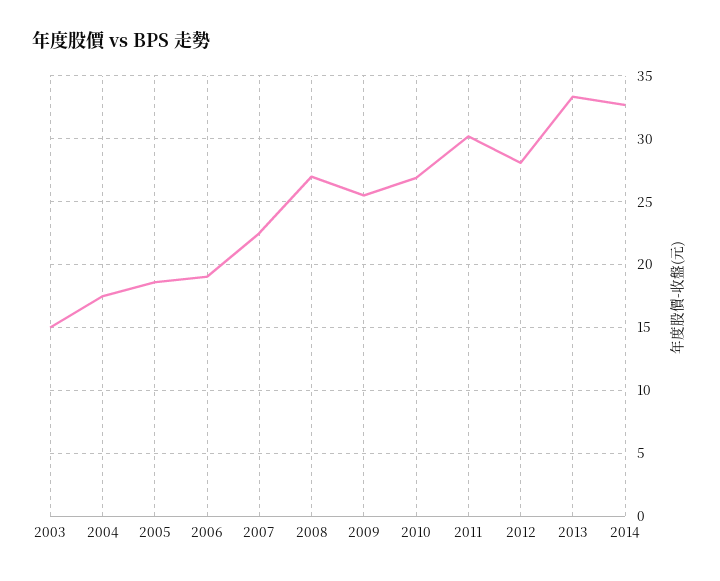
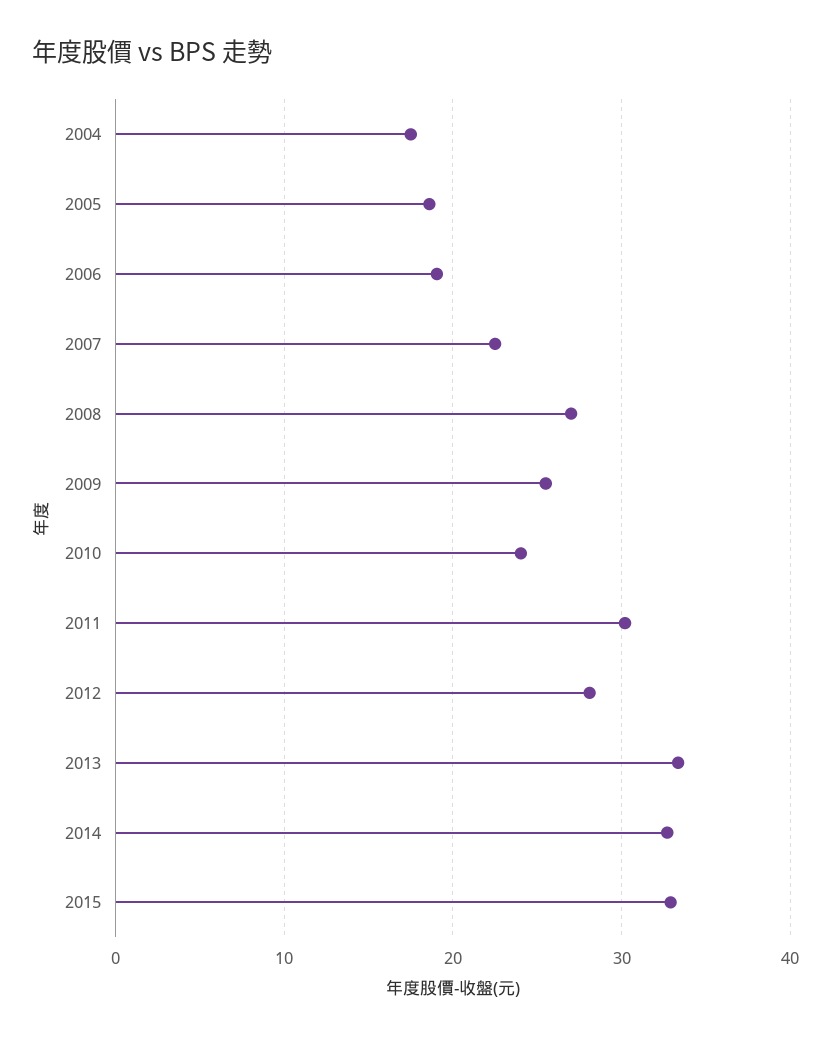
2003: 15 -> none
2010: 27 -> 24
2015: none -> 33

